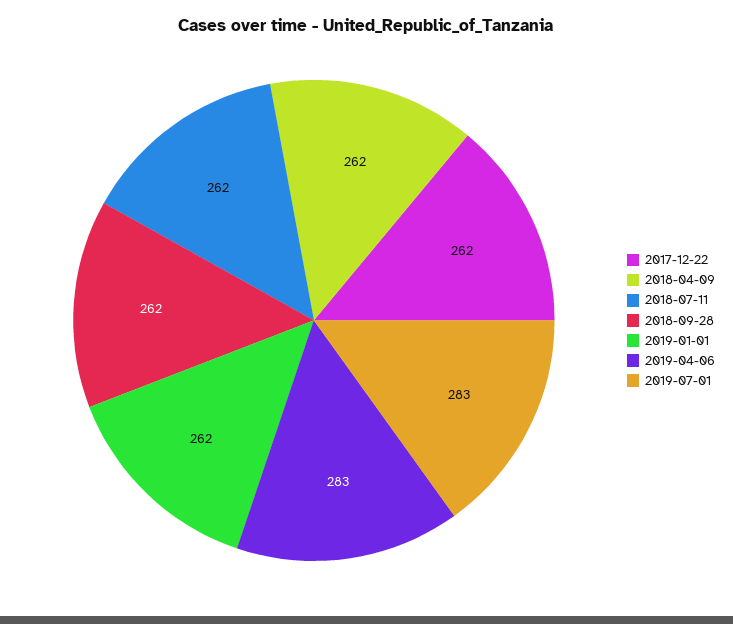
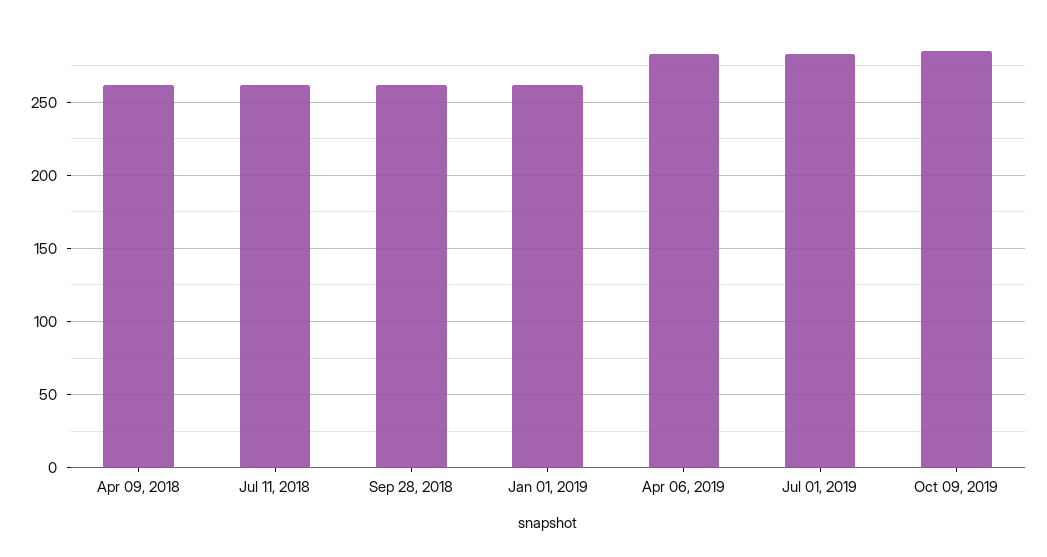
2017-12-22: 262 -> none
Oct 09, 2019: none -> 285

